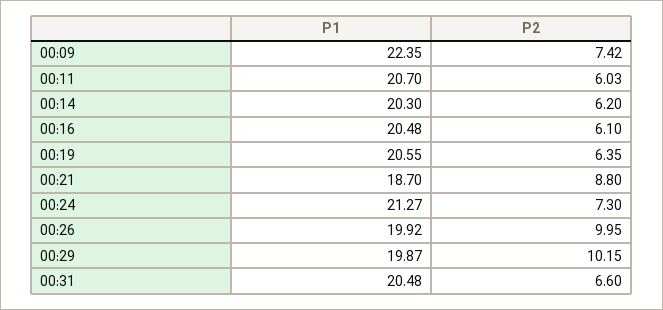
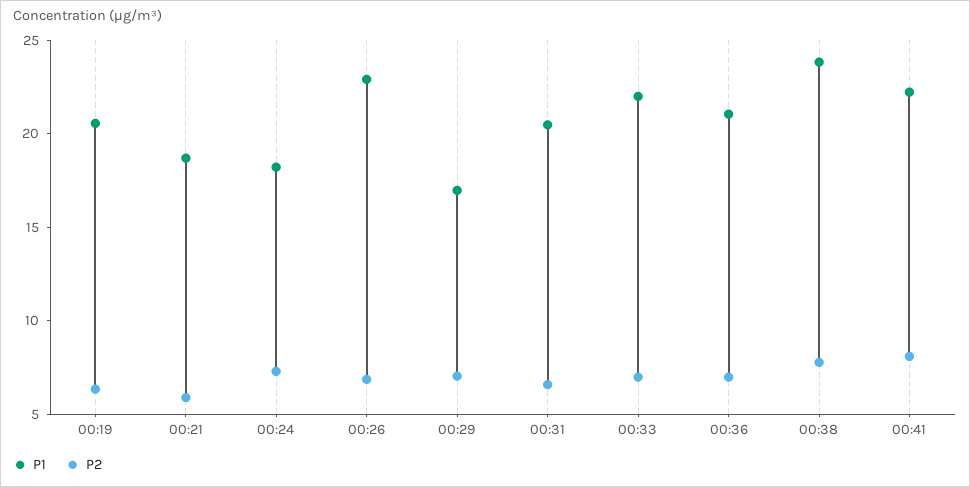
P1, 00:09: 22.35 -> none
P2, 00:09: 7.42 -> none
P1, 00:11: 20.7 -> none
P2, 00:11: 6.03 -> none
P1, 00:14: 20.3 -> none
P2, 00:14: 6.2 -> none
P1, 00:16: 20.48 -> none
P2, 00:16: 6.1 -> none
P2, 00:21: 8.8 -> 6
P1, 00:24: 21.27 -> 18
P1, 00:26: 19.92 -> 23
P2, 00:26: 9.95 -> 7
P1, 00:29: 19.87 -> 17
P2, 00:29: 10.15 -> 7
P1, 00:33: none -> 22
P2, 00:33: none -> 7
P1, 00:36: none -> 21
P2, 00:36: none -> 7
P1, 00:38: none -> 24
P2, 00:38: none -> 8
P1, 00:41: none -> 22
P2, 00:41: none -> 8

